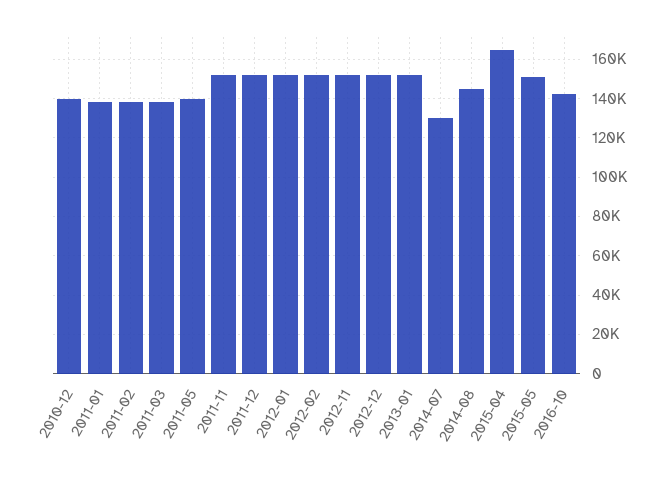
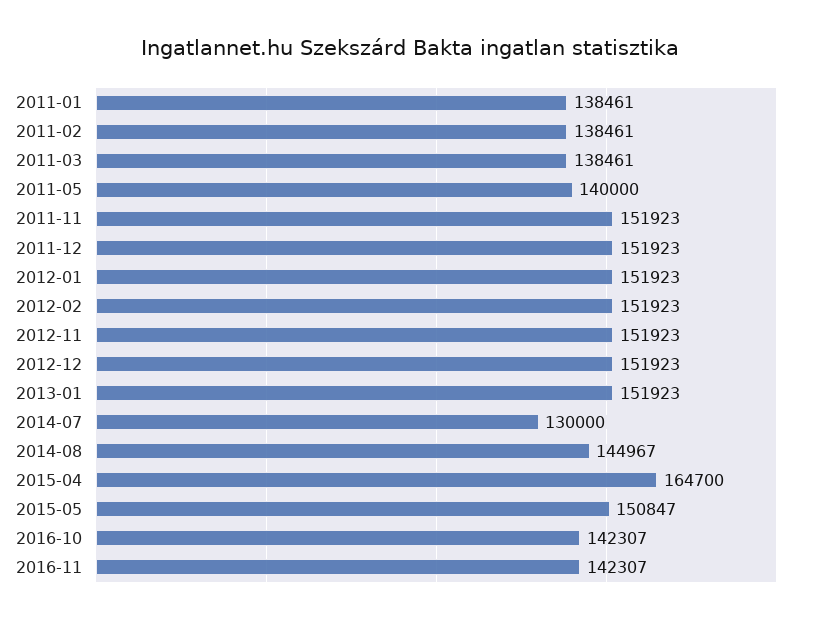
2010-12: 140000 -> none
2016-11: none -> 142307

